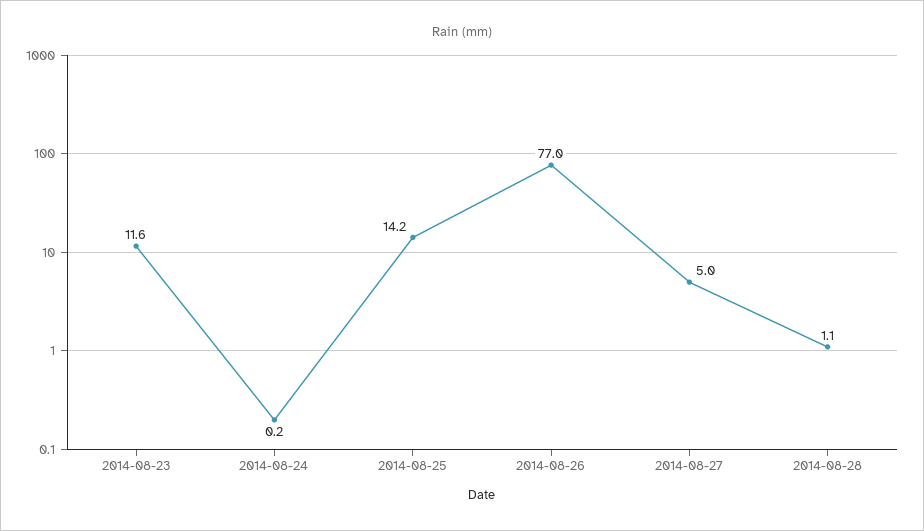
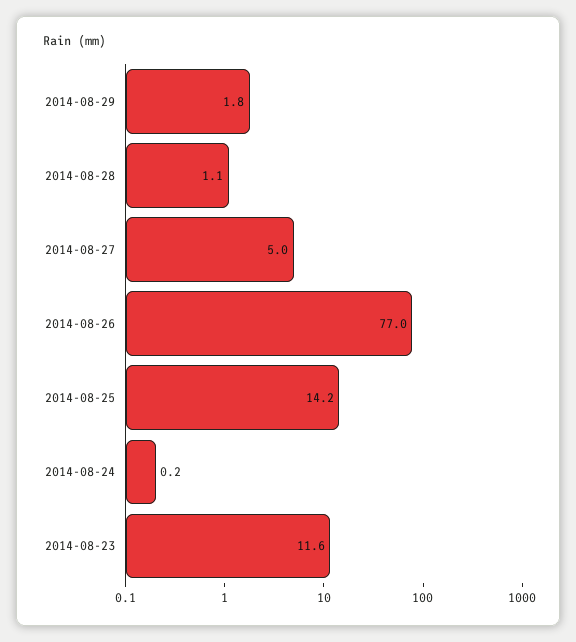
2014-08-29: none -> 1.8

